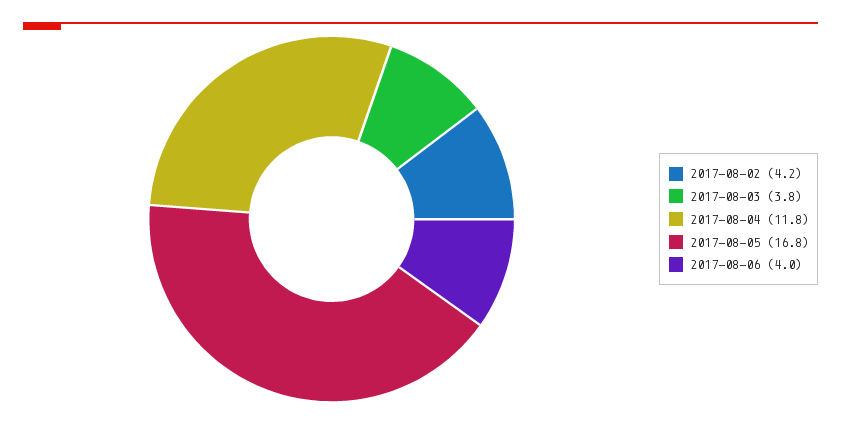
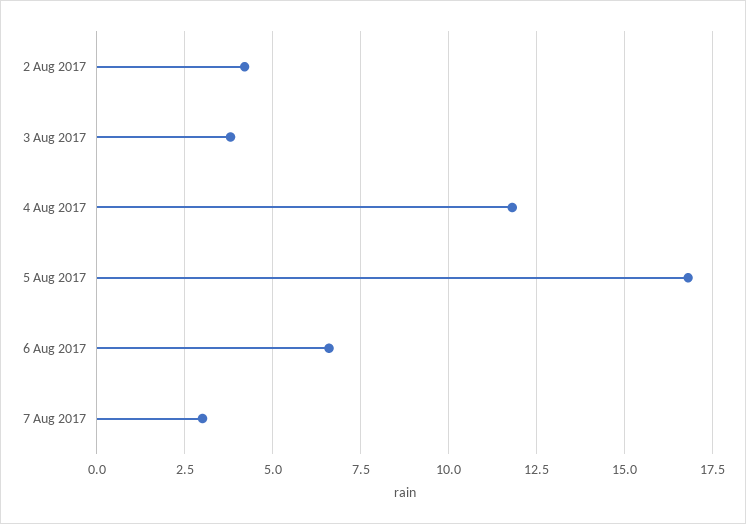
2017-08-06: 4 -> 6.5
7 Aug 2017: none -> 3

